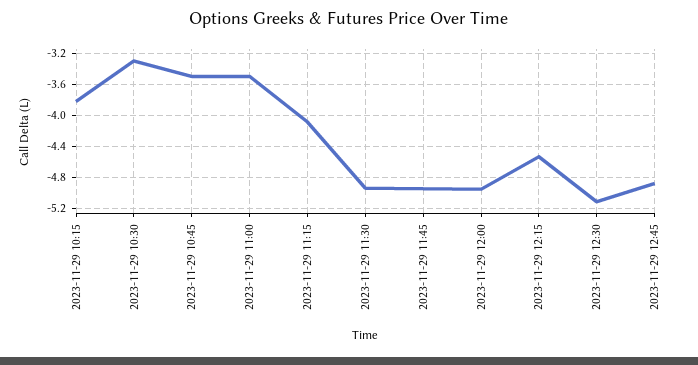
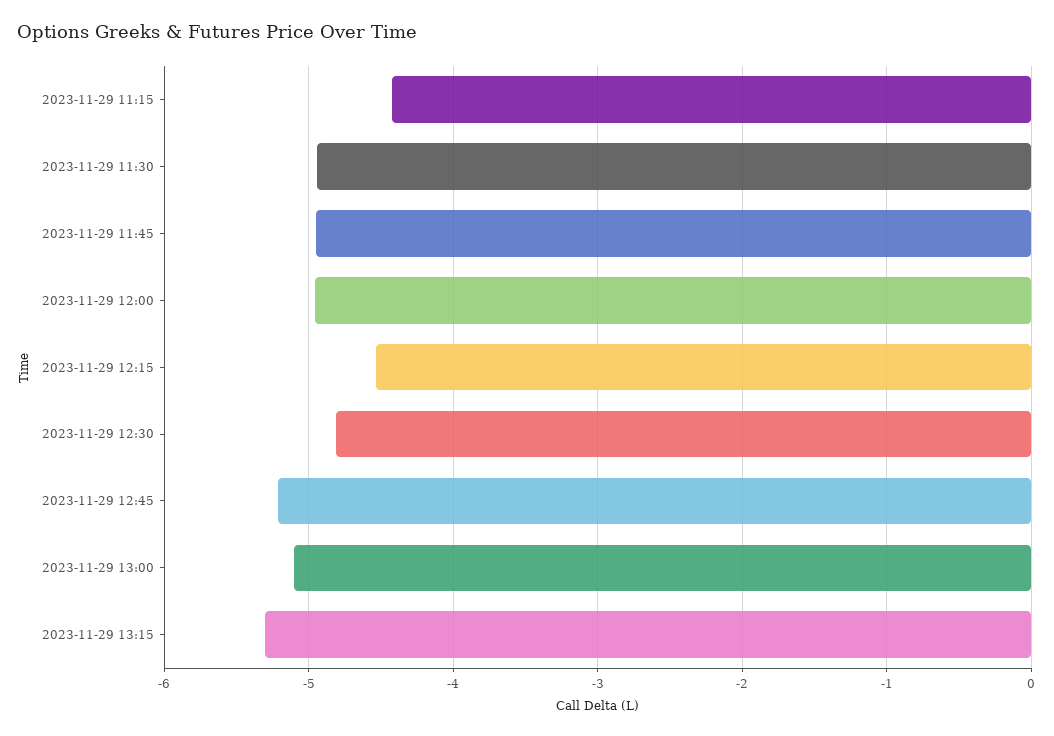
2023-11-29 10:15: -3.8 -> none
2023-11-29 10:30: -3.3 -> none
2023-11-29 10:45: -3.5 -> none
2023-11-29 11:00: -3.5 -> none
2023-11-29 11:15: -4.1 -> -4.4
2023-11-29 12:30: -5.1 -> -4.8
2023-11-29 12:45: -4.9 -> -5.2
2023-11-29 13:00: none -> -5.1
2023-11-29 13:15: none -> -5.3

